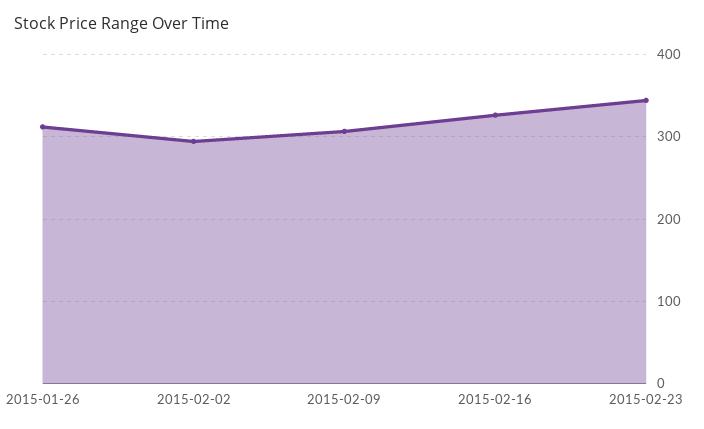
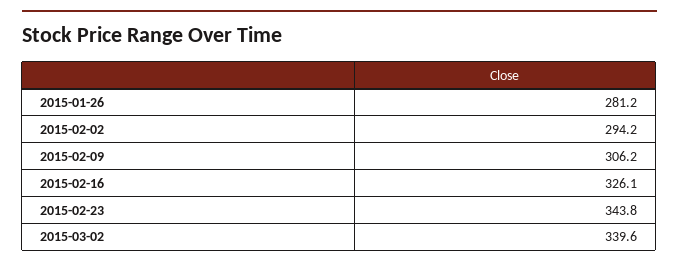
2015-01-26: 310 -> 281.2
2015-03-02: none -> 339.6

